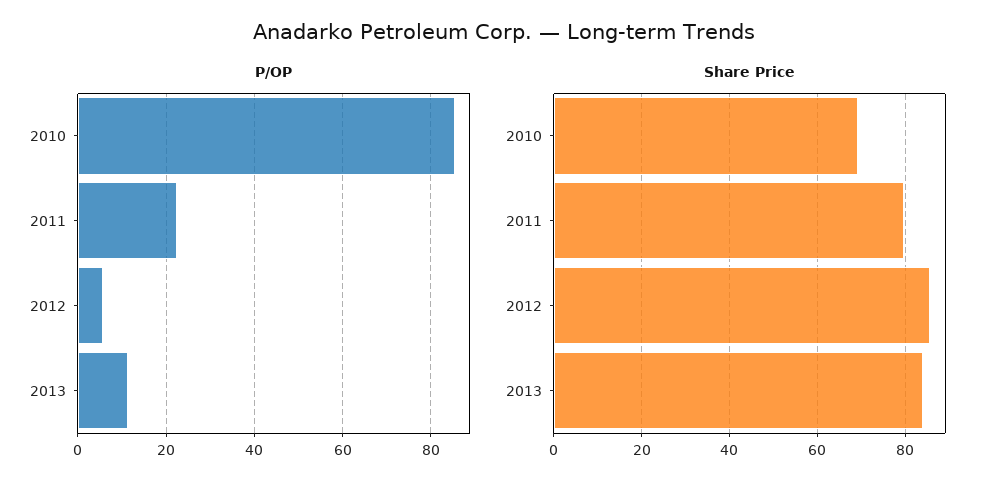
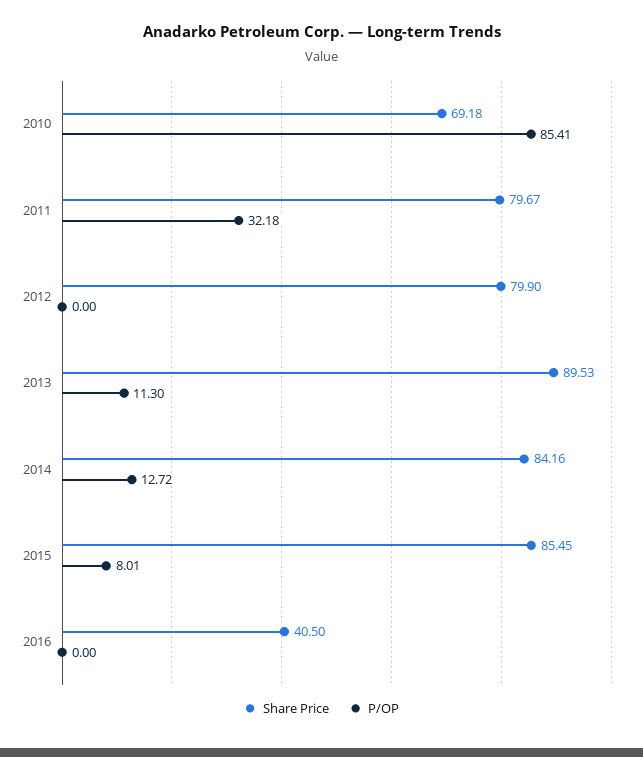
P/OP, 2011: 22 -> 32.18
P/OP, 2012: 6 -> 0
Share Price, 2012: 86 -> 79.9
Share Price, 2013: 84 -> 89.53
Share Price, 2014: none -> 84.16
P/OP, 2014: none -> 12.72
Share Price, 2015: none -> 85.45
P/OP, 2015: none -> 8.01
Share Price, 2016: none -> 40.5
P/OP, 2016: none -> 0

